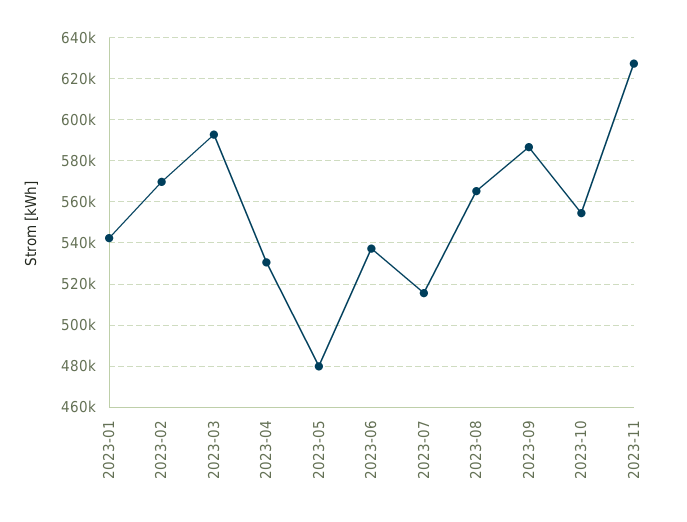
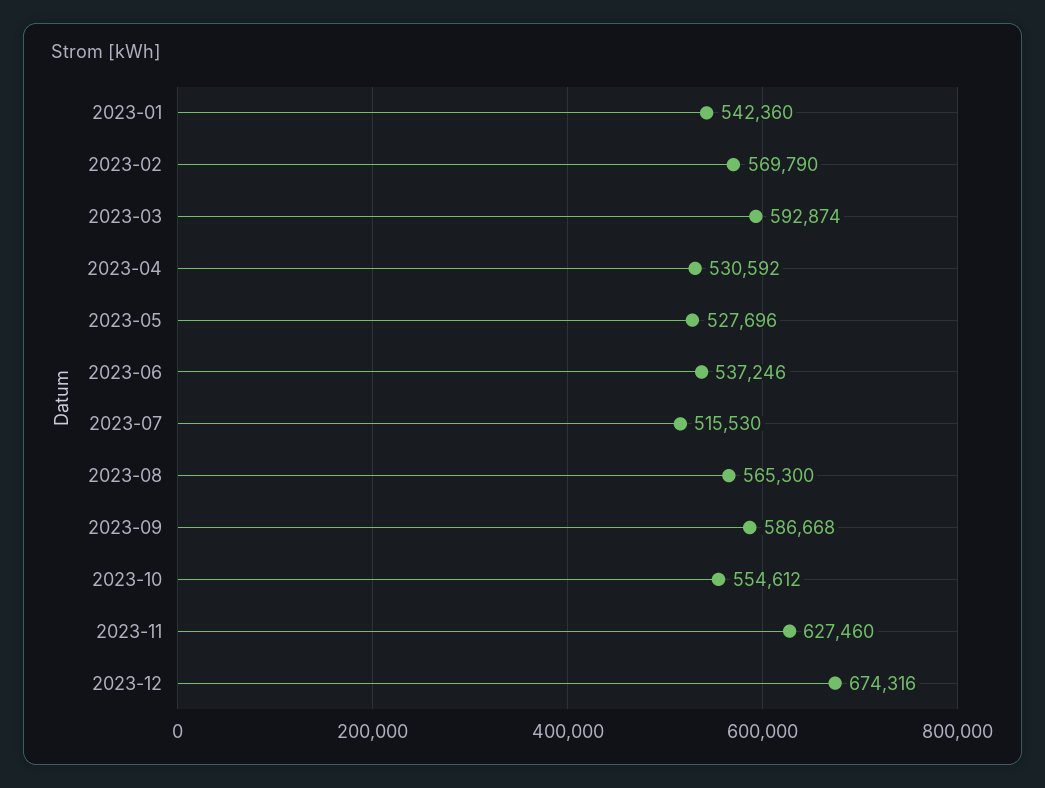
2023-05: 480000 -> 527696
2023-12: none -> 674316

